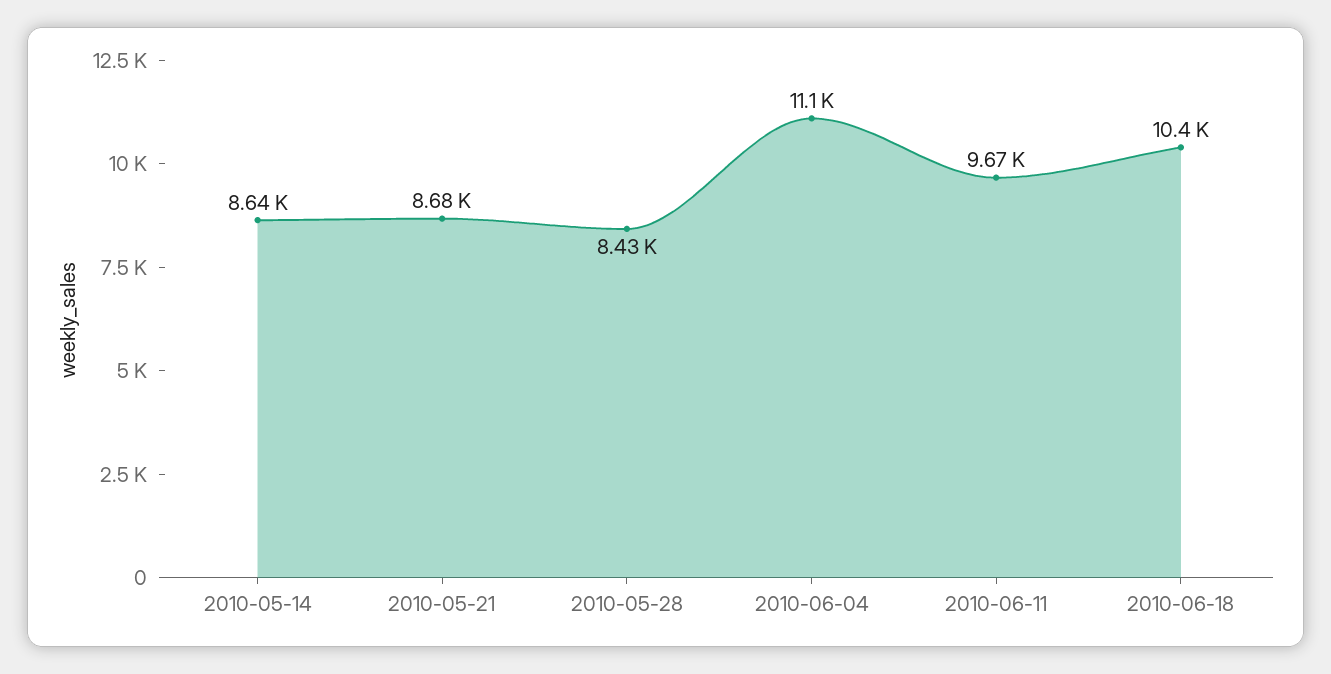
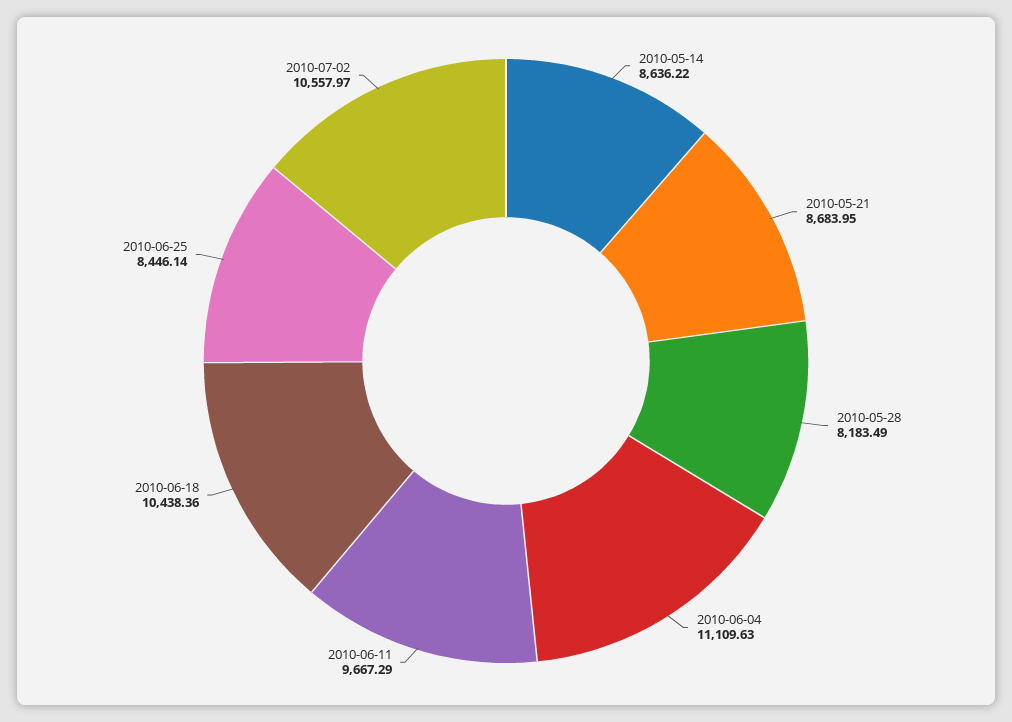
2010-05-28: 8430 -> 8183.49
2010-06-25: none -> 8446.14
2010-07-02: none -> 10557.97

